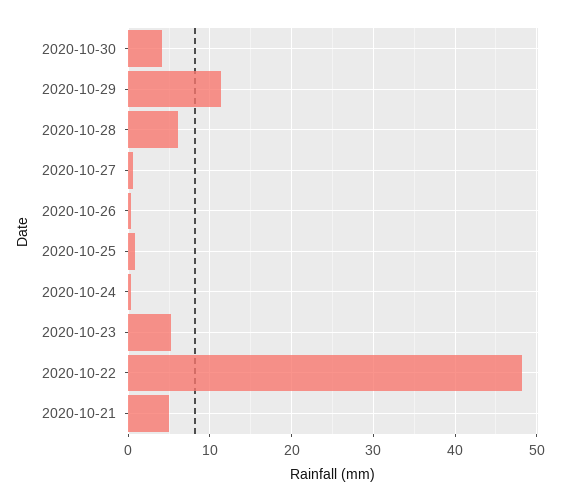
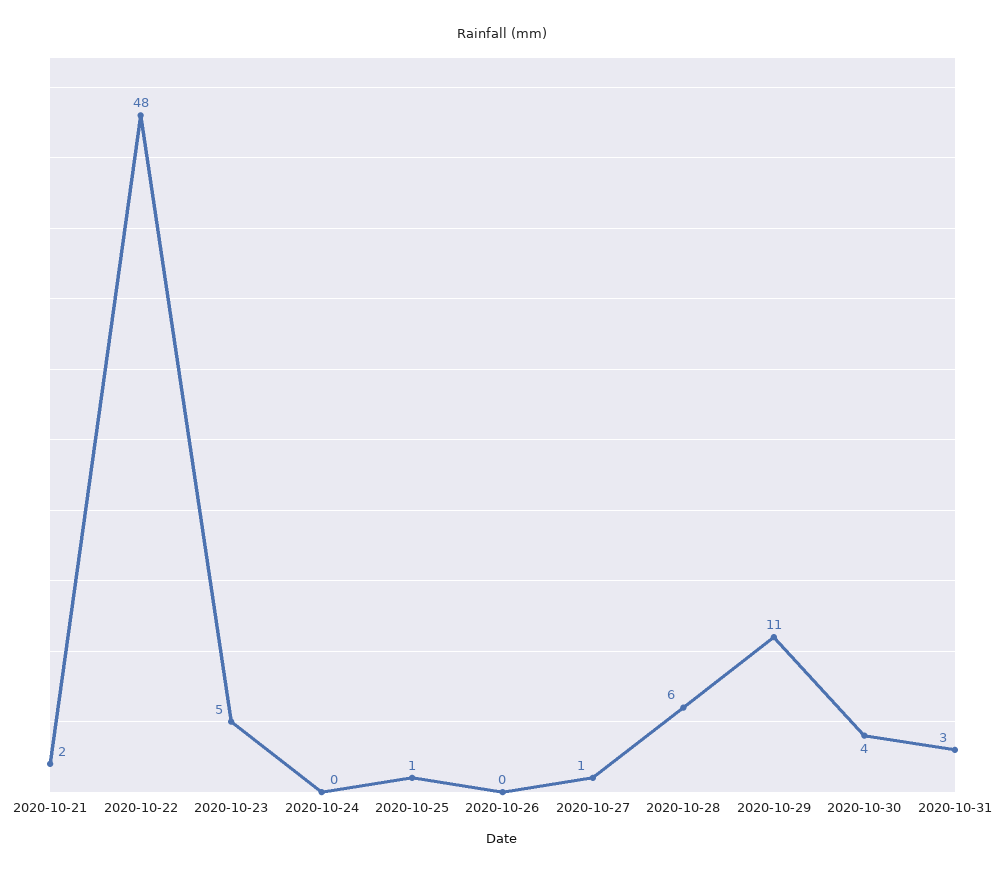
2020-10-21: 5 -> 2
2020-10-31: none -> 3

